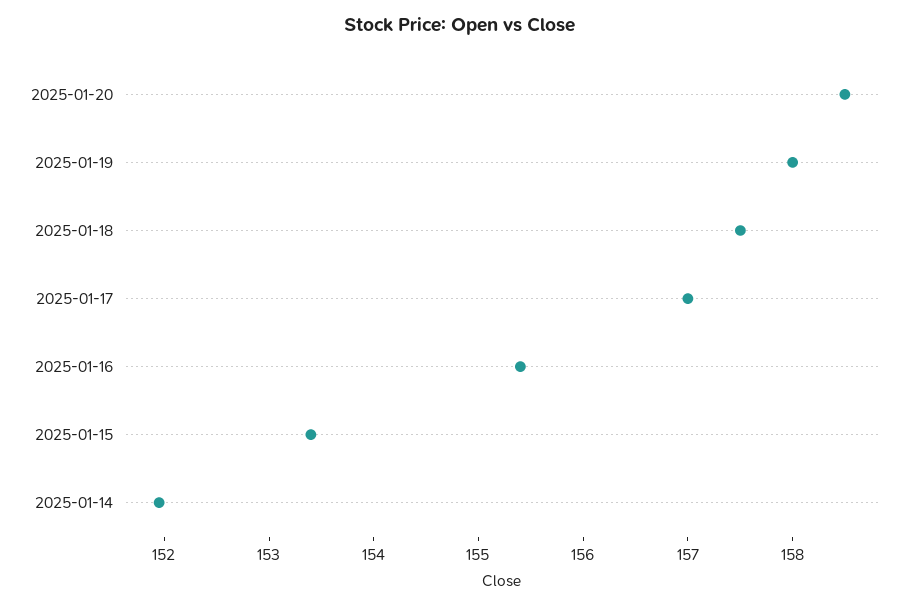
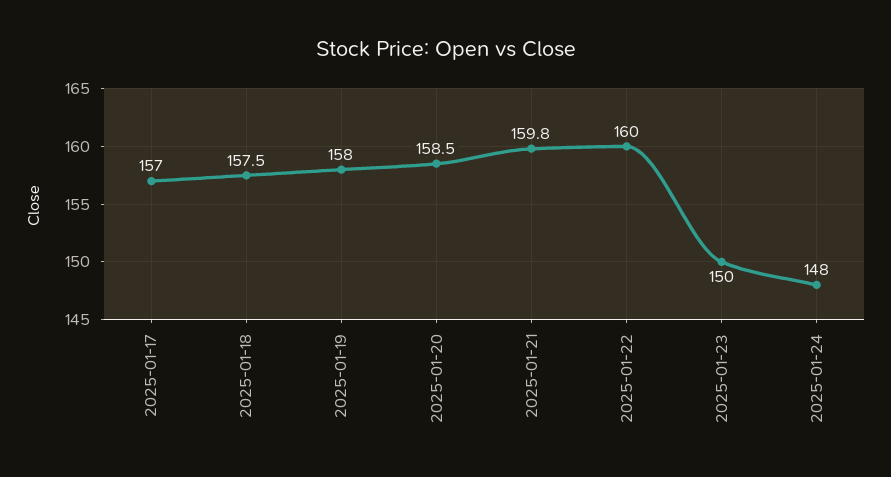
2025-01-16: 155.4 -> none
2025-01-15: 153.4 -> none
2025-01-14: 152 -> none
2025-01-21: none -> 159.8
2025-01-22: none -> 160
2025-01-23: none -> 150
2025-01-24: none -> 148

